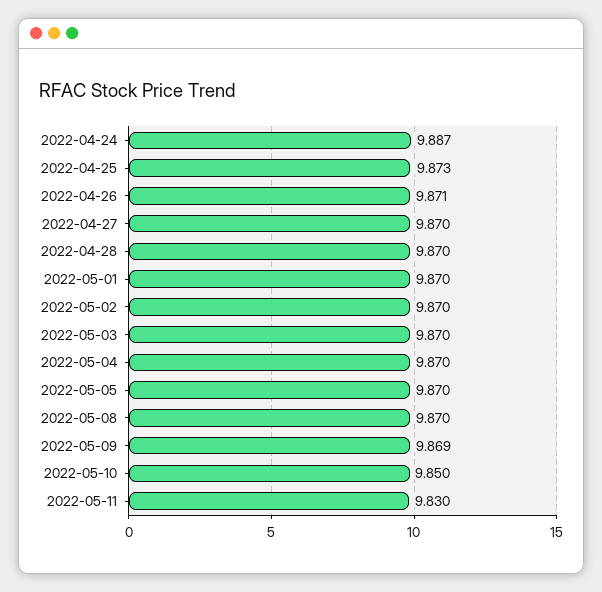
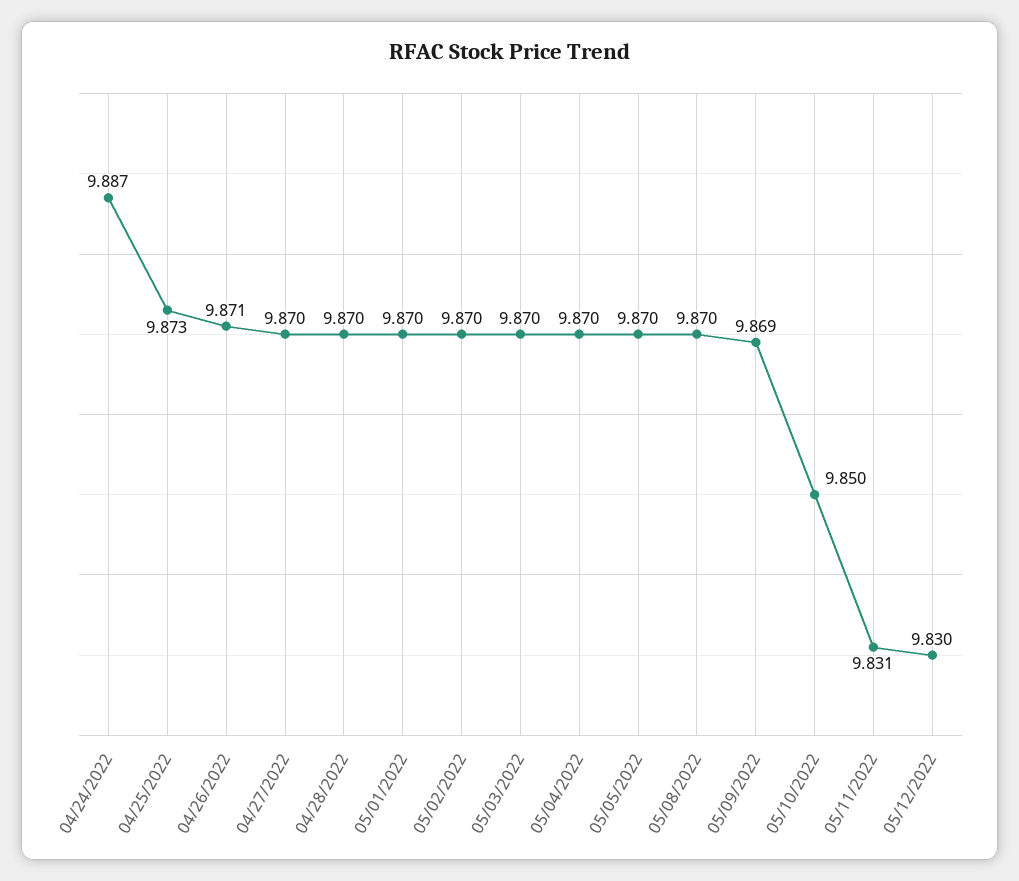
2022-05-11: 9.83 -> 9.831
05/12/2022: none -> 9.83

